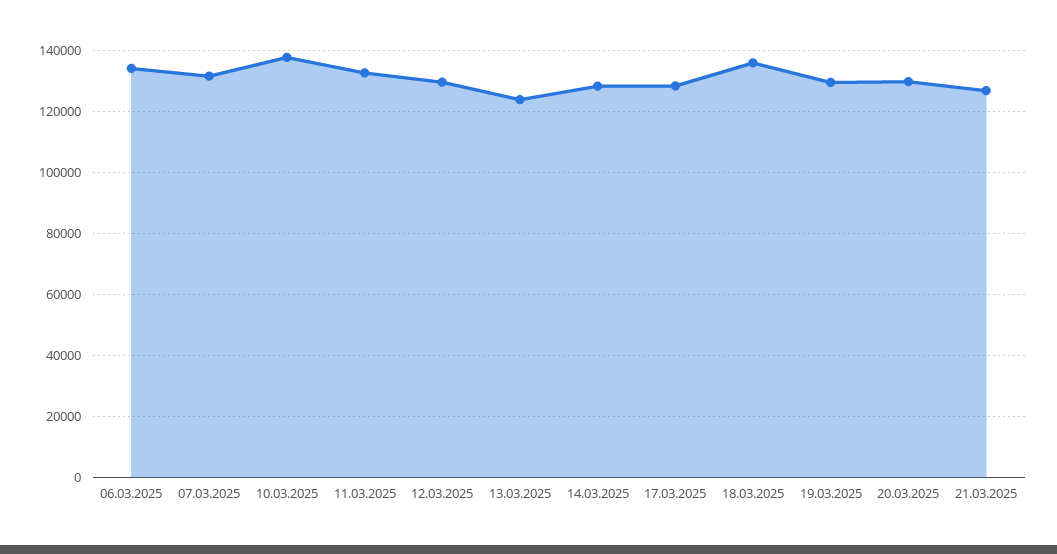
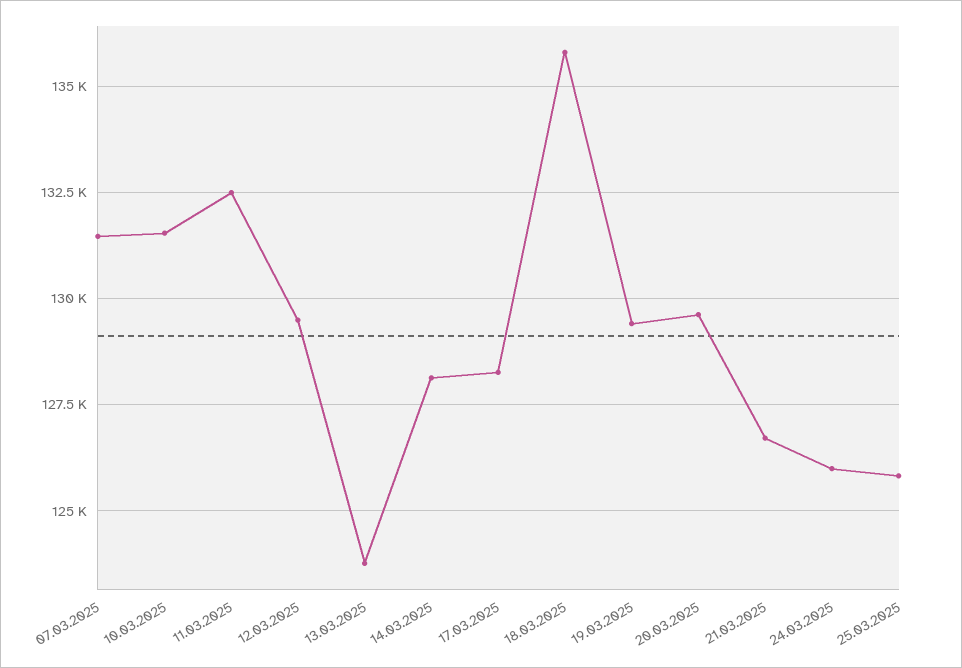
06.03.2025: 134000 -> none
10.03.2025: 138000 -> 131500
24.03.2025: none -> 126000
25.03.2025: none -> 125750

